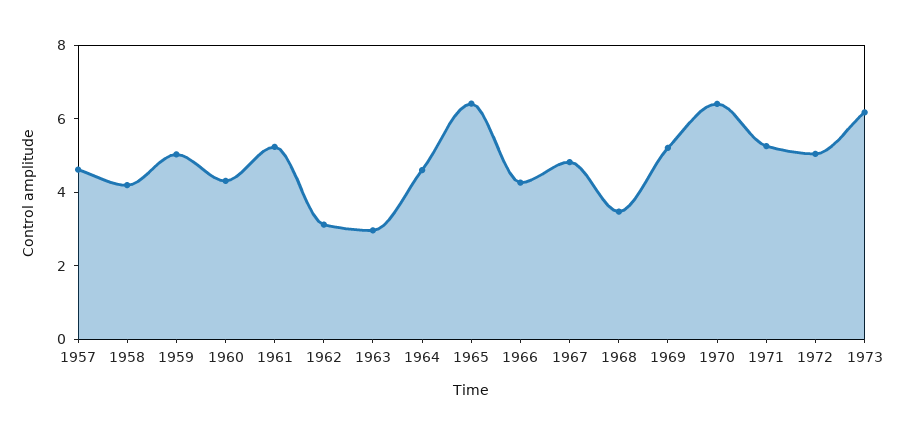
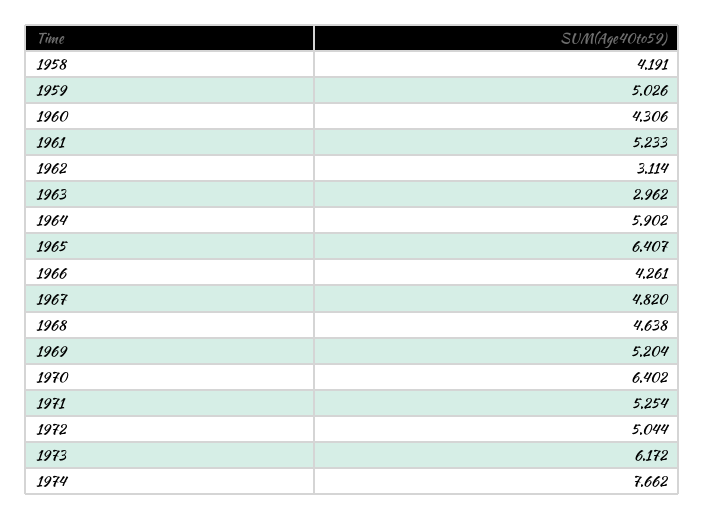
1957: 4.5 -> none
1964: 4.5 -> 5.902
1968: 3.5 -> 4.638
1974: none -> 7.662

